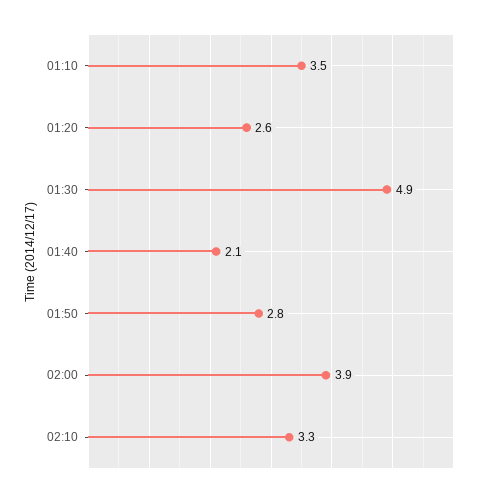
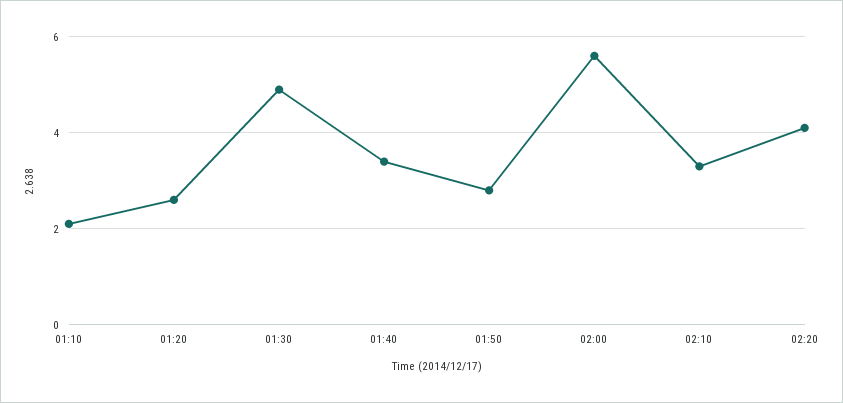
01:10: 3.5 -> 2
01:40: 2.1 -> 3.5
02:00: 3.9 -> 5.5
02:20: none -> 4

